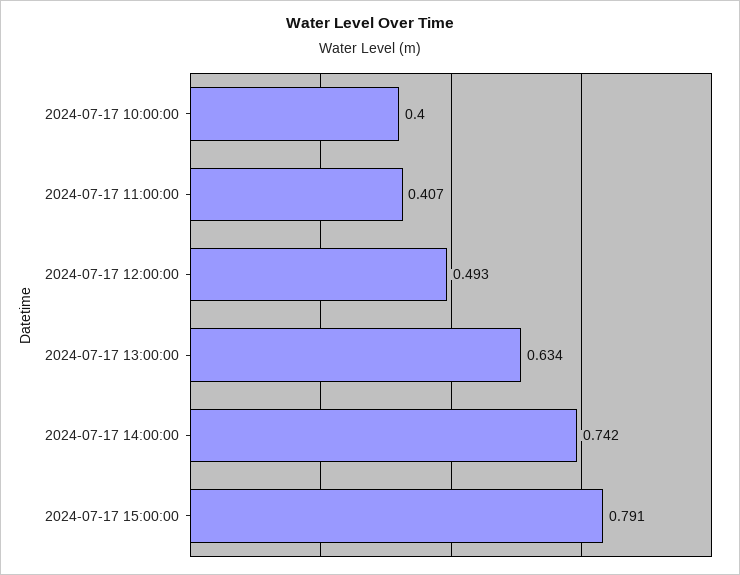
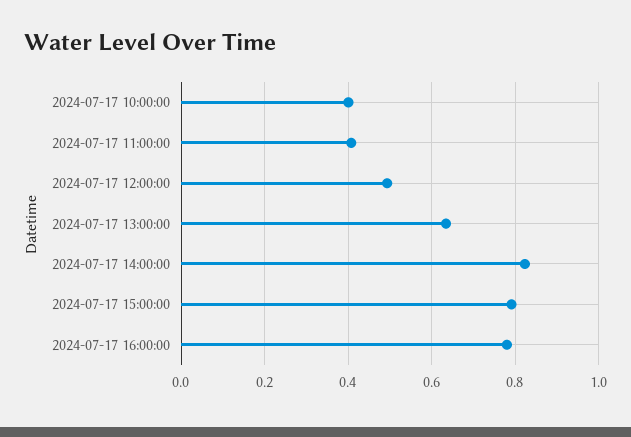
2024-07-17 14:00:00: 0.742 -> 0.82
2024-07-17 16:00:00: none -> 0.78

